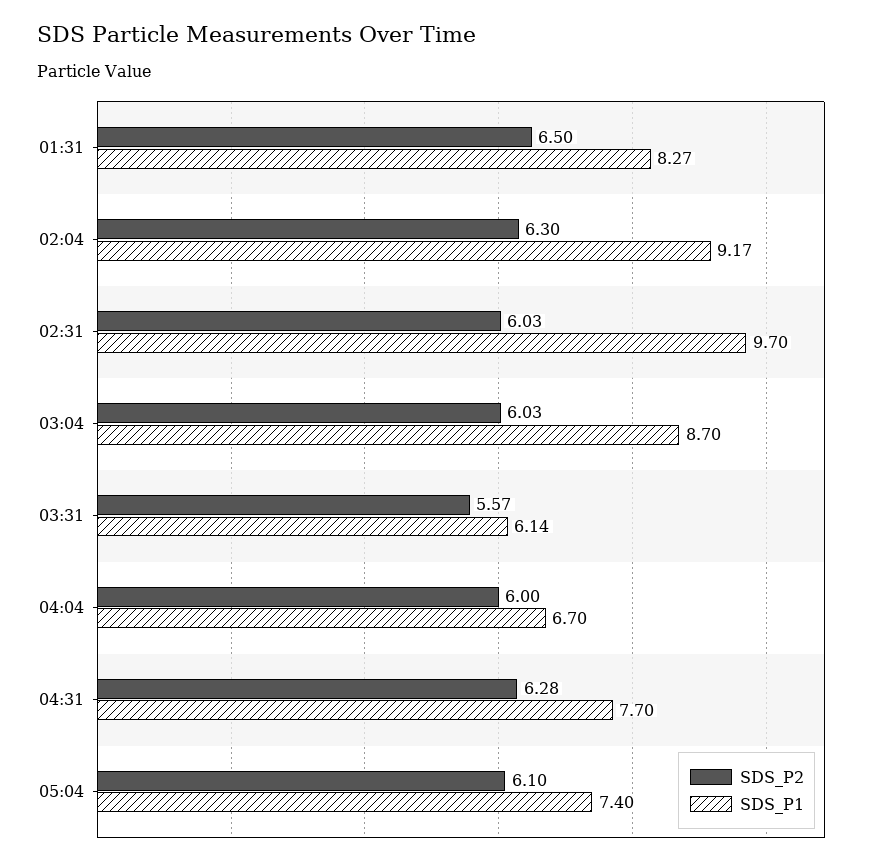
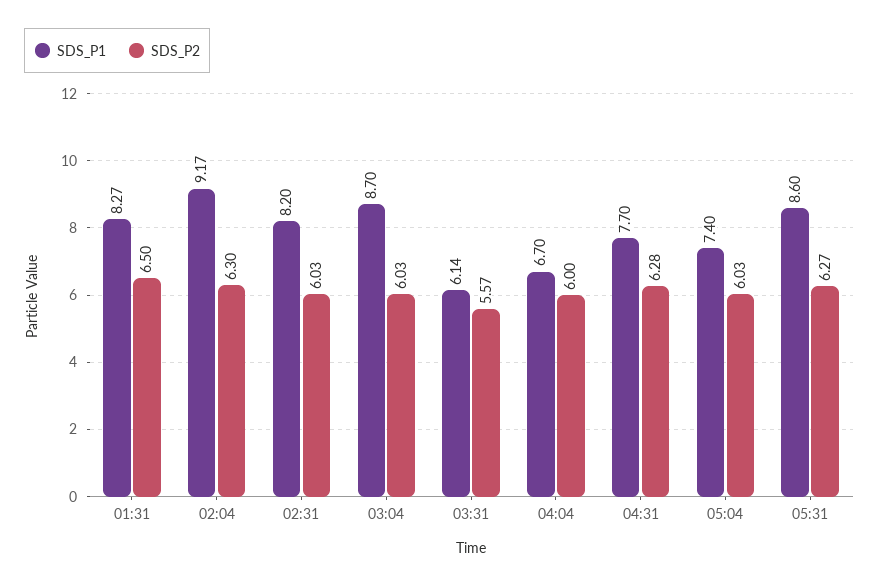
SDS_P1, 02:31: 9.7 -> 8.2
SDS_P2, 05:04: 6.1 -> 6.03
SDS_P1, 05:31: none -> 8.6
SDS_P2, 05:31: none -> 6.27

